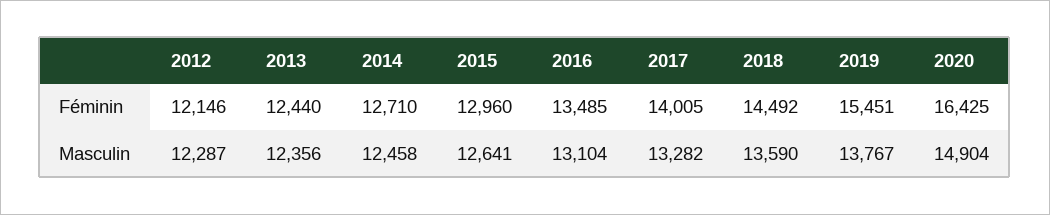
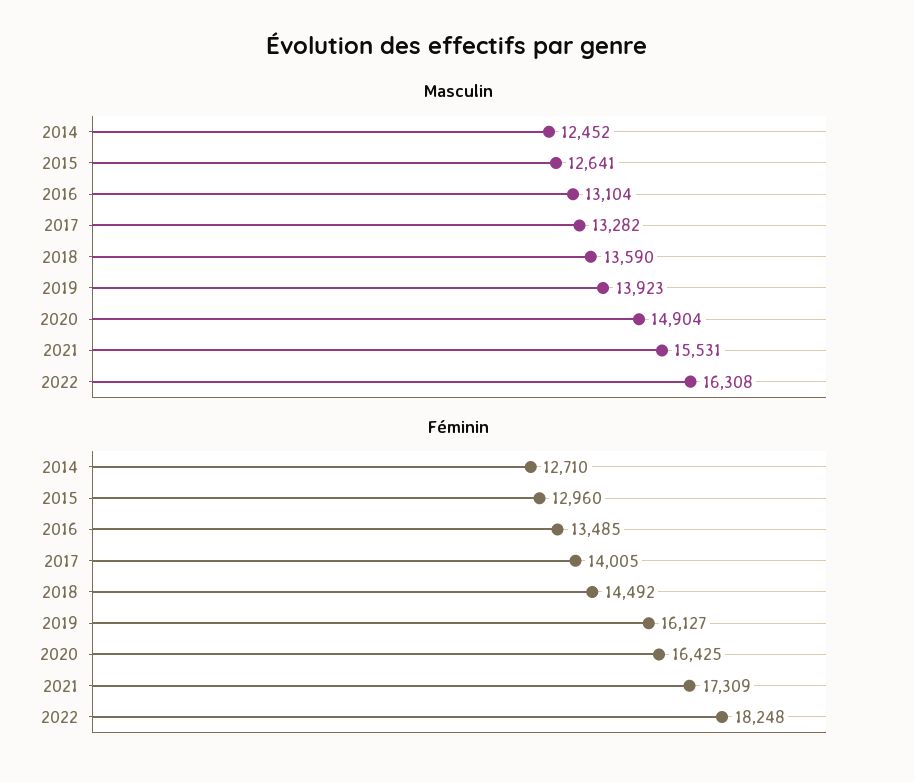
Féminin, 2012: 12146 -> none
Féminin, 2013: 12440 -> none
Féminin, 2019: 15451 -> 16127
Masculin, 2012: 12287 -> none
Masculin, 2013: 12356 -> none
Masculin, 2014: 12458 -> 12452
Masculin, 2019: 13767 -> 13923
Masculin, 2021: none -> 15531
Masculin, 2022: none -> 16308
Féminin, 2021: none -> 17309
Féminin, 2022: none -> 18248

